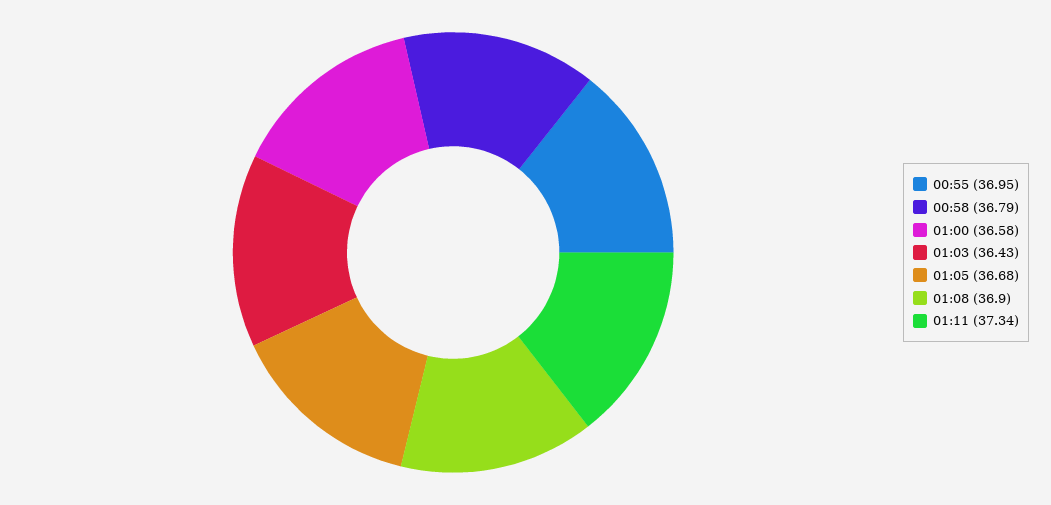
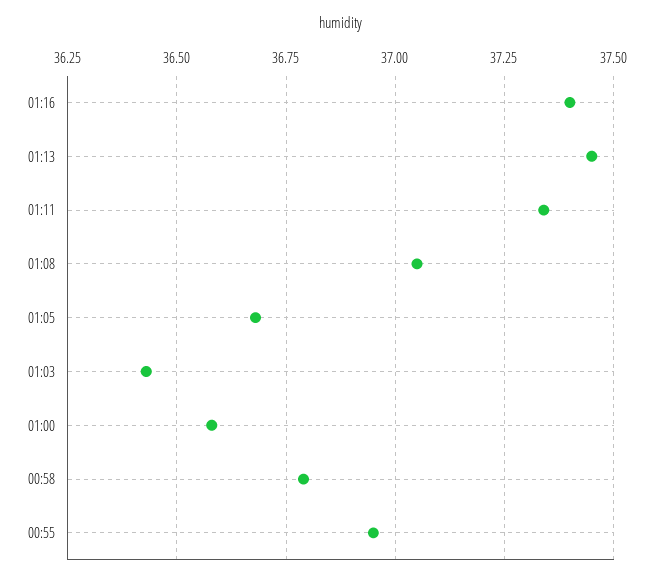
01:08: 36.9 -> 37.05
01:16: none -> 37.4
01:13: none -> 37.45

